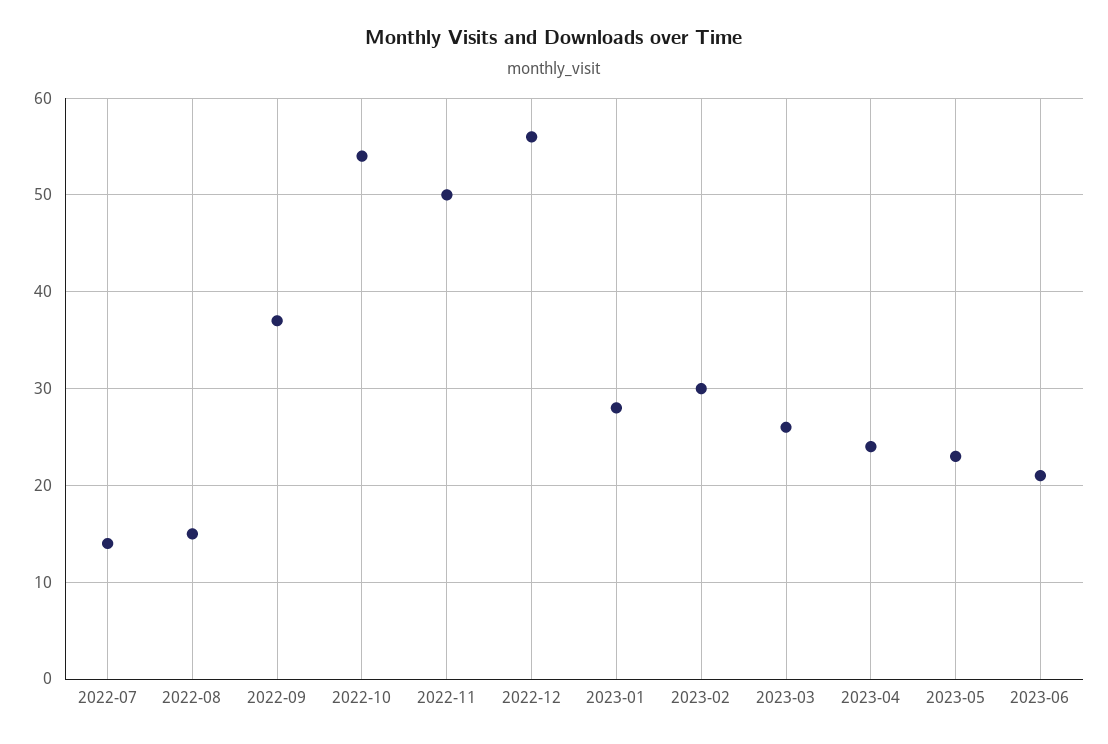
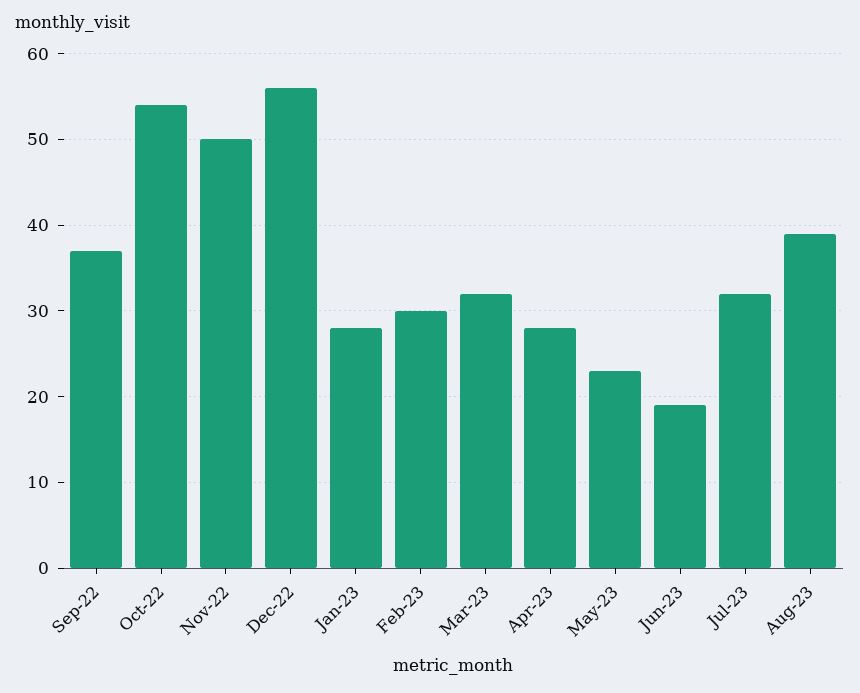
2022-07: 14 -> none
2022-08: 15 -> none
2023-03: 26 -> 32
2023-04: 24 -> 28
2023-06: 21 -> 19
Jul-23: none -> 32
Aug-23: none -> 39

